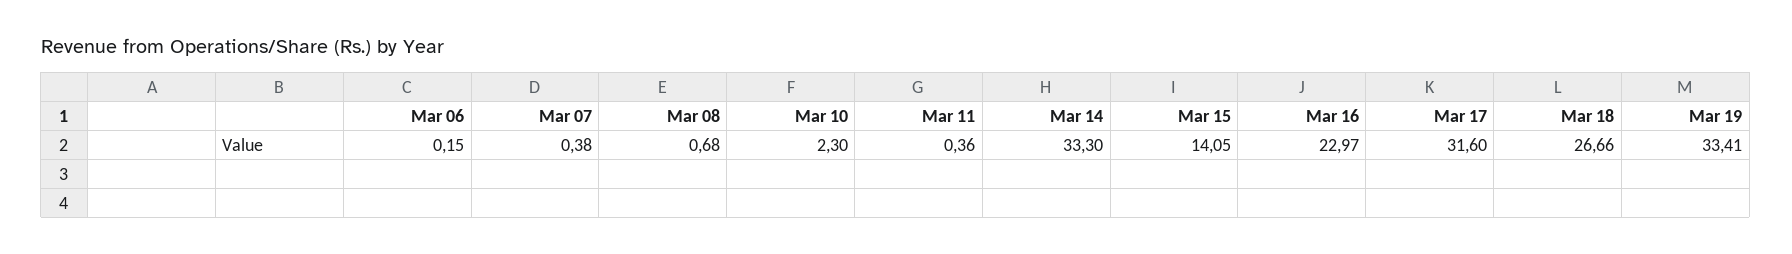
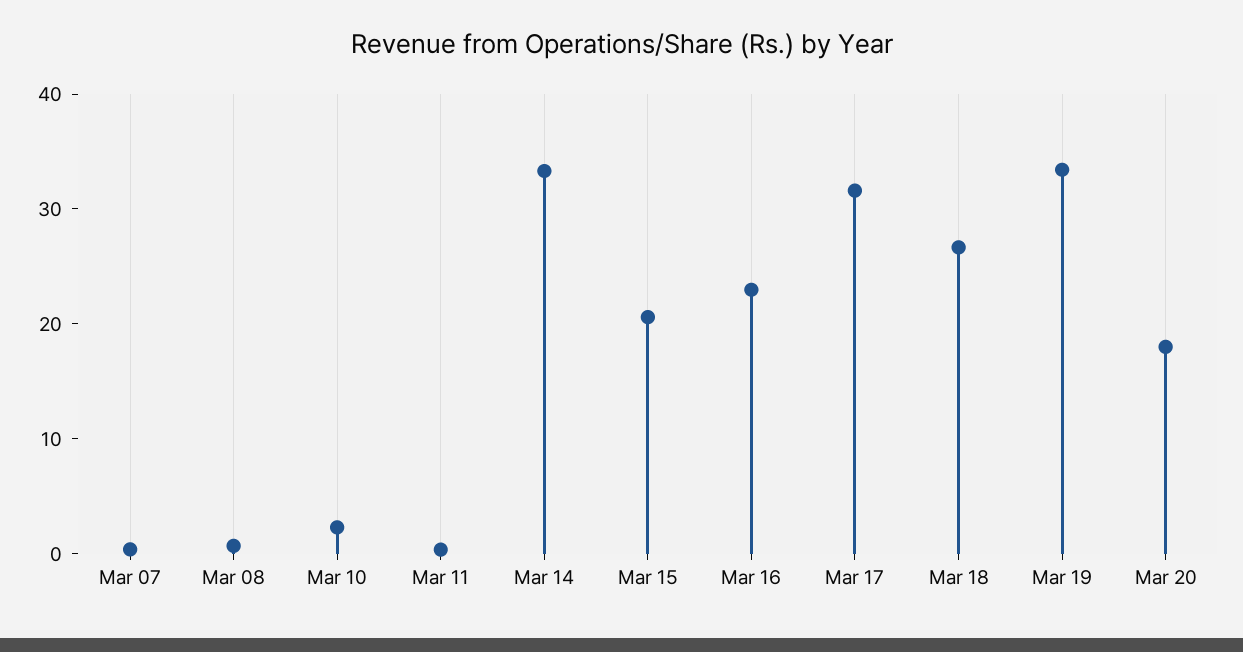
Mar 06: 0.15 -> none
Mar 15: 14.05 -> 20
Mar 20: none -> 18

